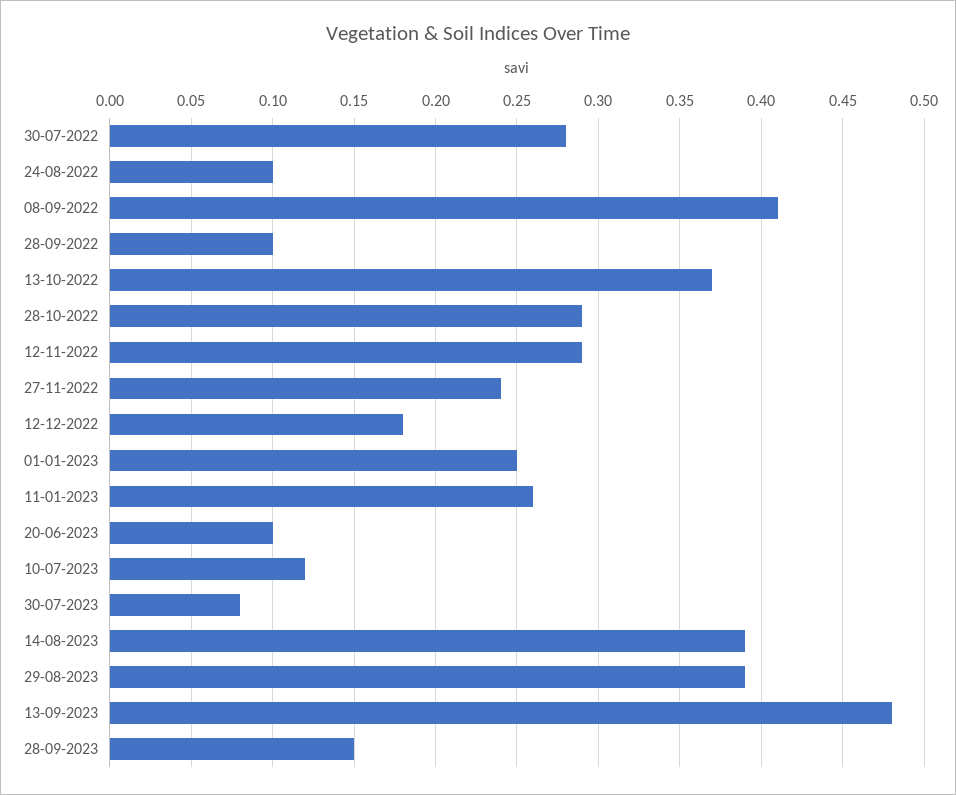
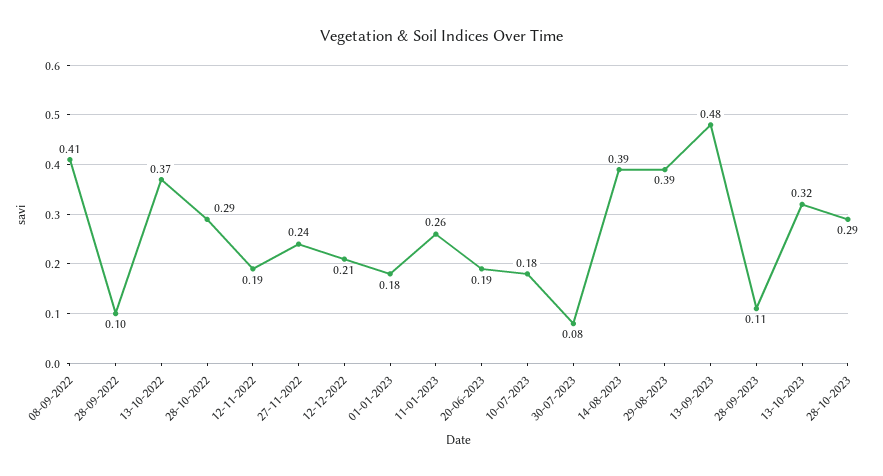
30-07-2022: 0.28 -> none
24-08-2022: 0.1 -> none
12-11-2022: 0.29 -> 0.19
12-12-2022: 0.18 -> 0.21
01-01-2023: 0.25 -> 0.18
20-06-2023: 0.1 -> 0.19
10-07-2023: 0.12 -> 0.18
28-09-2023: 0.15 -> 0.11
13-10-2023: none -> 0.32
28-10-2023: none -> 0.29

